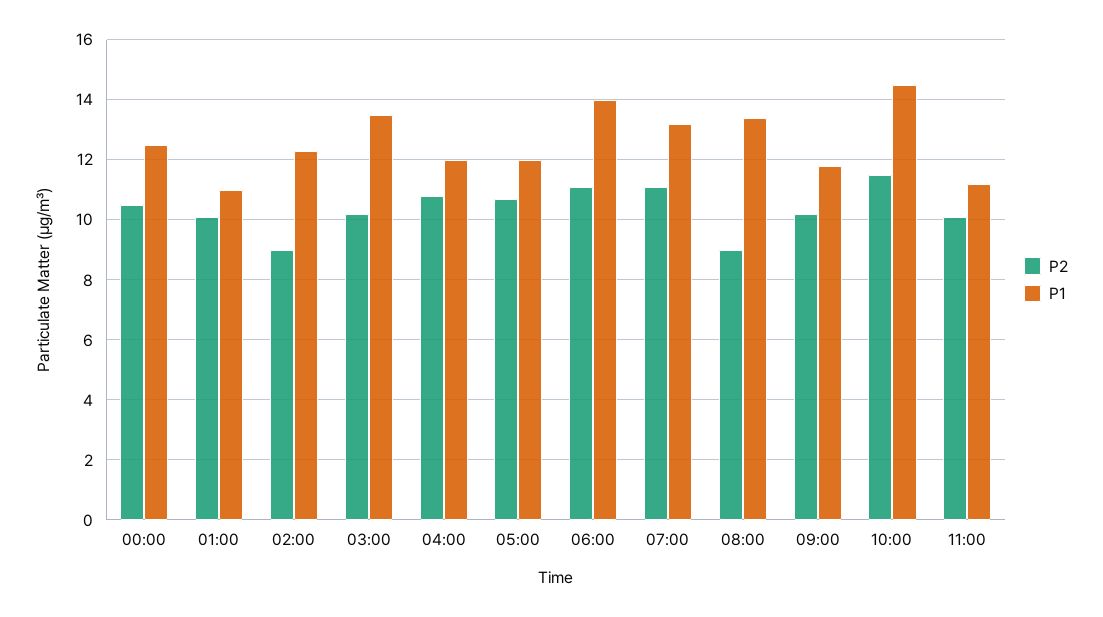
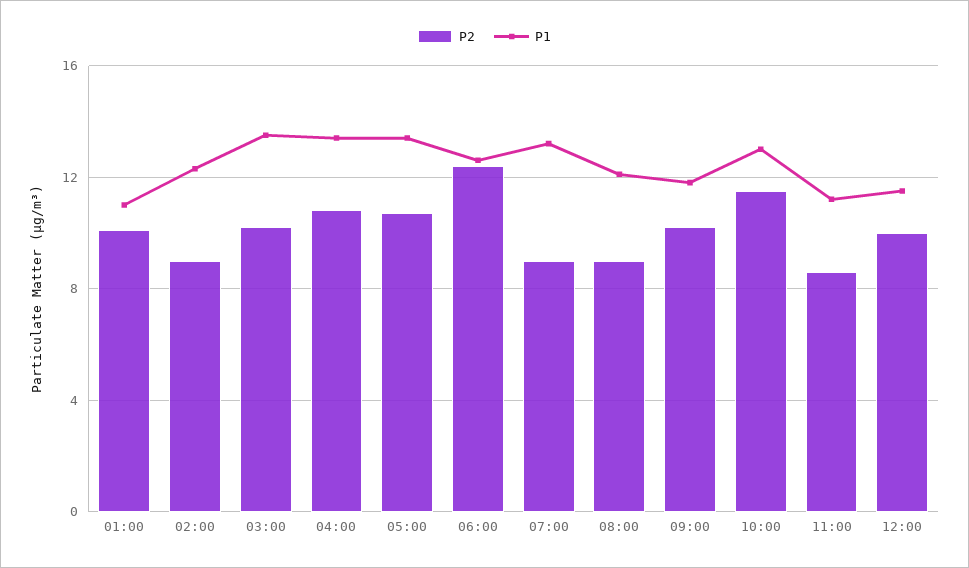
P2, 00:00: 10.5 -> none
P1, 00:00: 12.5 -> none
P1, 04:00: 12 -> 13.5
P1, 05:00: 12 -> 13.5
P2, 06:00: 11 -> 12.5
P1, 06:00: 14 -> 12.5
P2, 07:00: 11 -> 9
P1, 08:00: 13.5 -> 12
P1, 10:00: 14.5 -> 13
P2, 11:00: 10 -> 8.5
P2, 12:00: none -> 10
P1, 12:00: none -> 11.5

